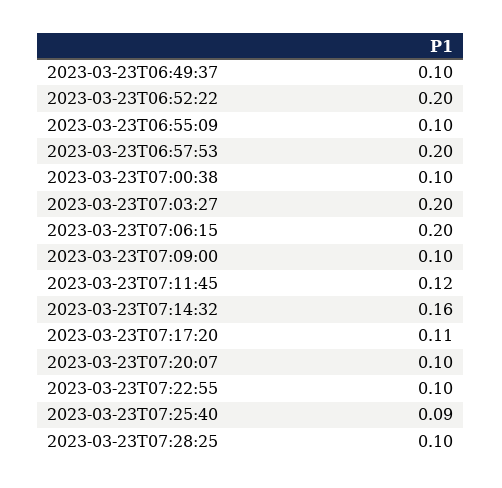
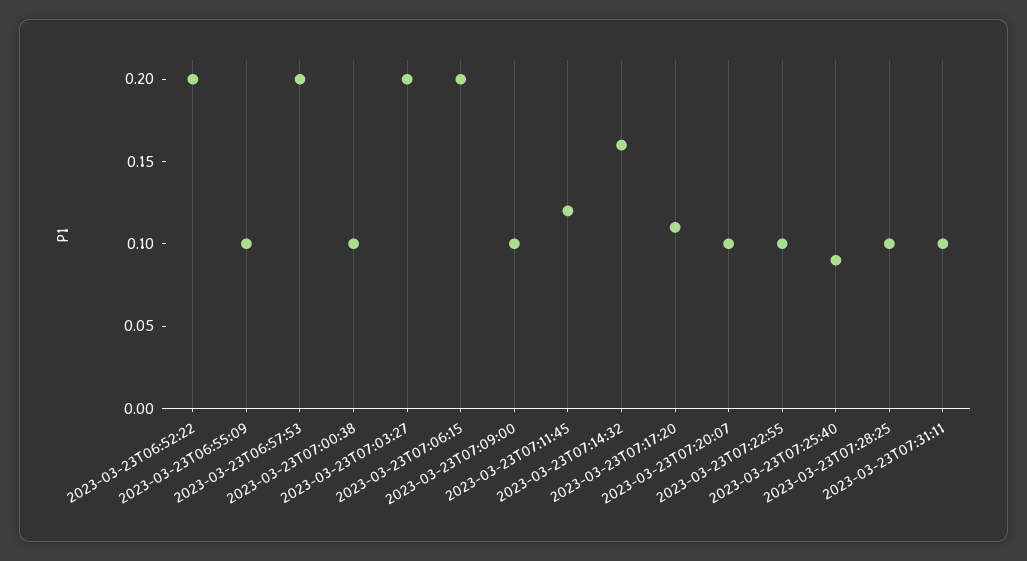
2023-03-23T06:49:37: 0.1 -> none
2023-03-23T07:31:11: none -> 0.1

